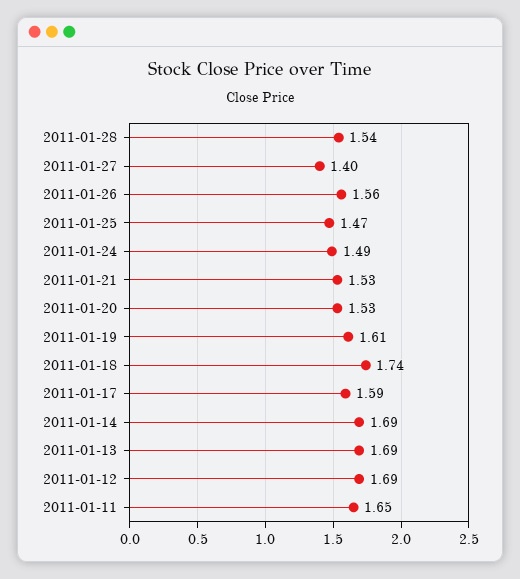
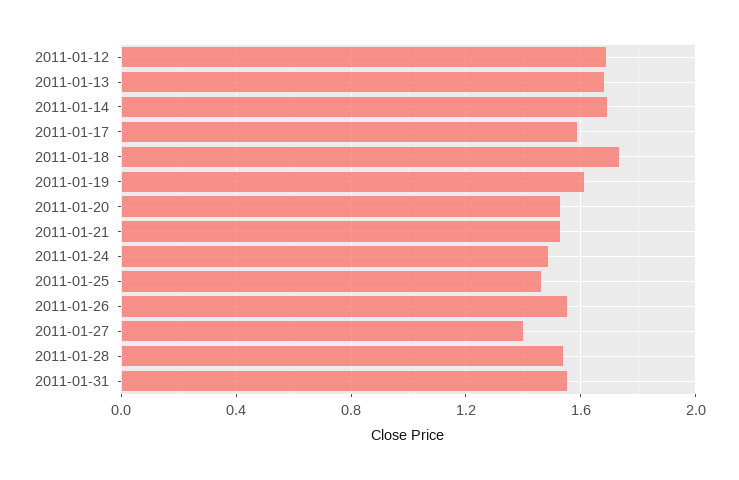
2011-01-11: 1.65 -> none
2011-01-31: none -> 1.55

